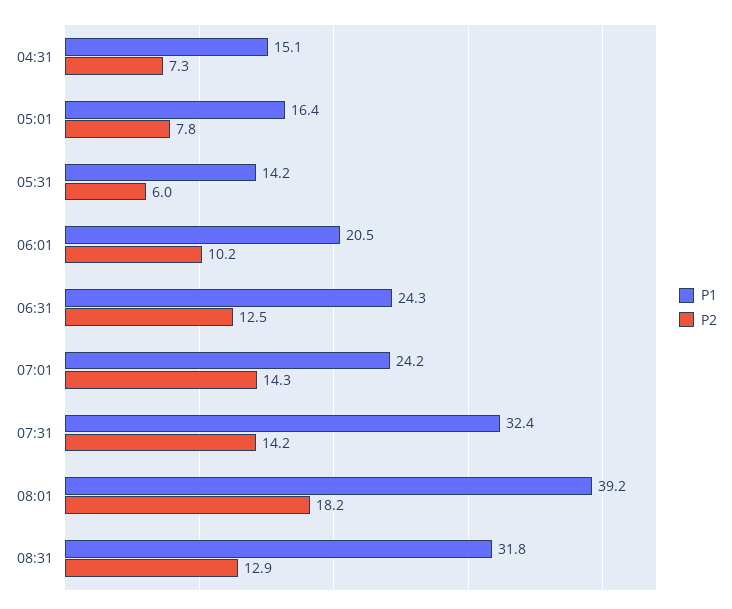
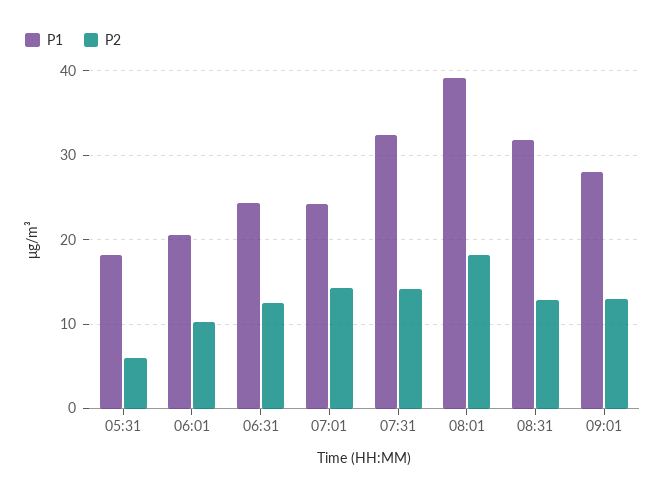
P1, 04:31: 15.1 -> none
P2, 04:31: 7.3 -> none
P1, 05:01: 16.4 -> none
P2, 05:01: 7.8 -> none
P1, 05:31: 14.2 -> 18
P1, 09:01: none -> 28
P2, 09:01: none -> 13

